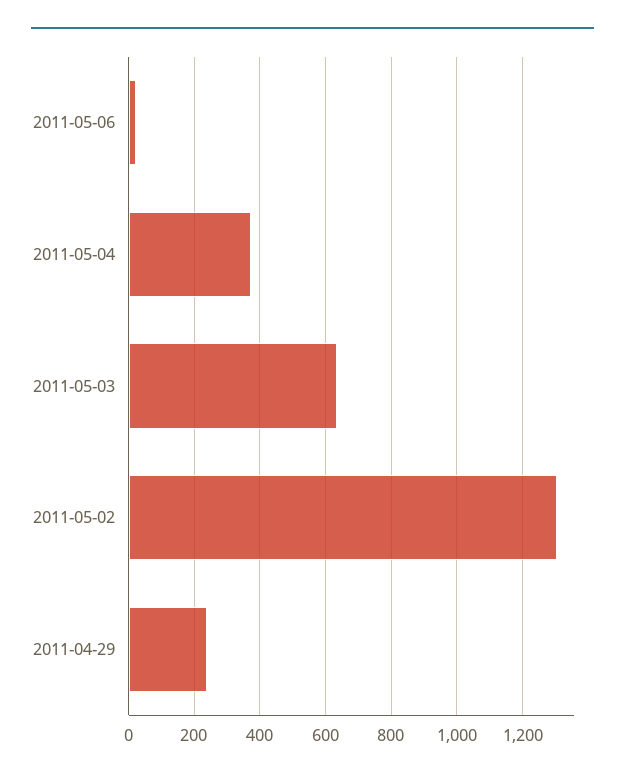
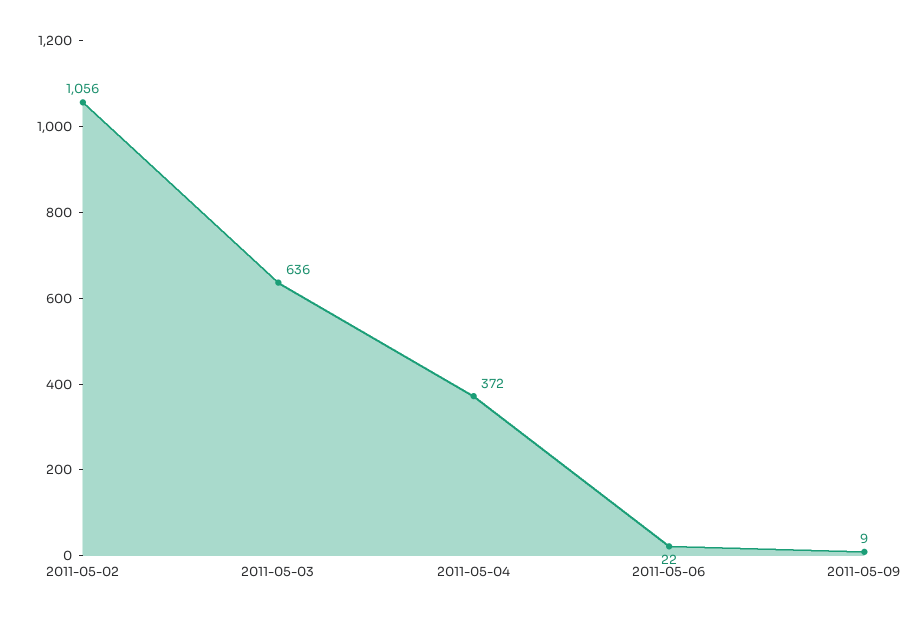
2011-05-02: 1300 -> 1056
2011-04-29: 240 -> none
2011-05-09: none -> 9

